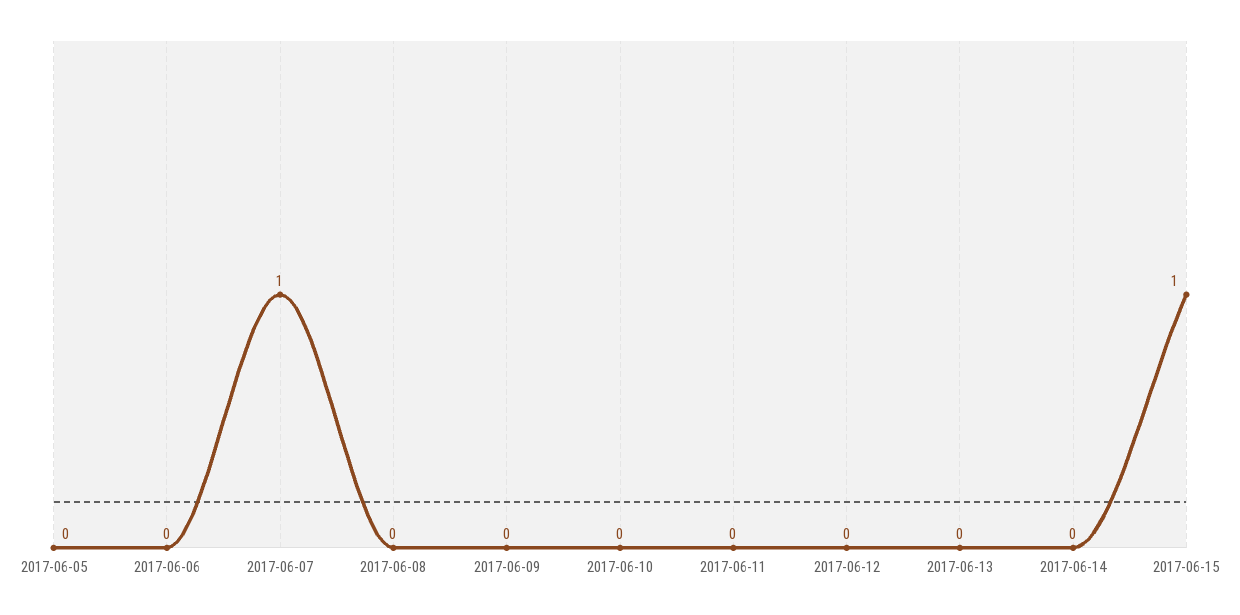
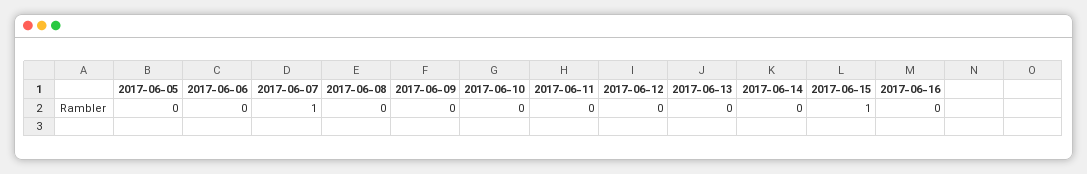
2017-06-16: none -> 0

